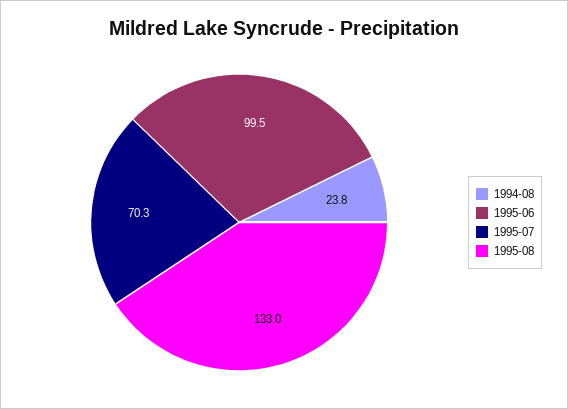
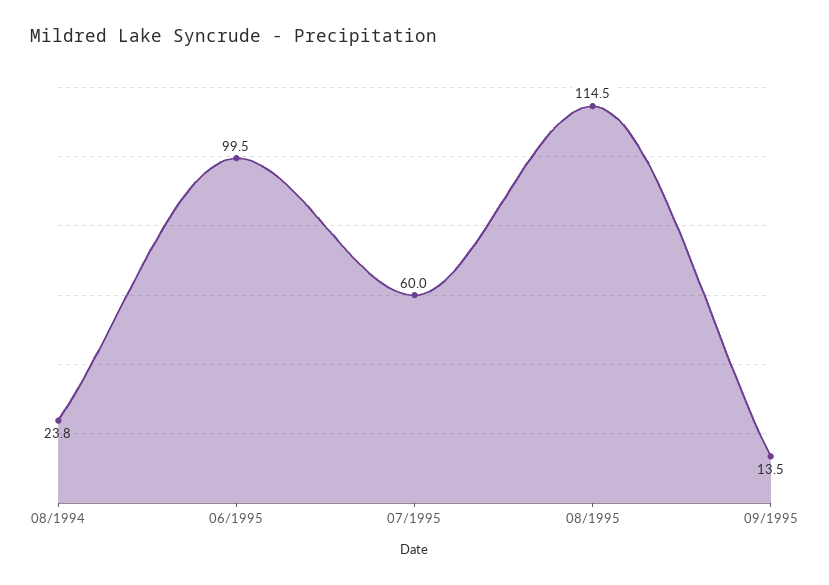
1995-07: 70.3 -> 60
1995-08: 133 -> 114.5
09/1995: none -> 13.5

